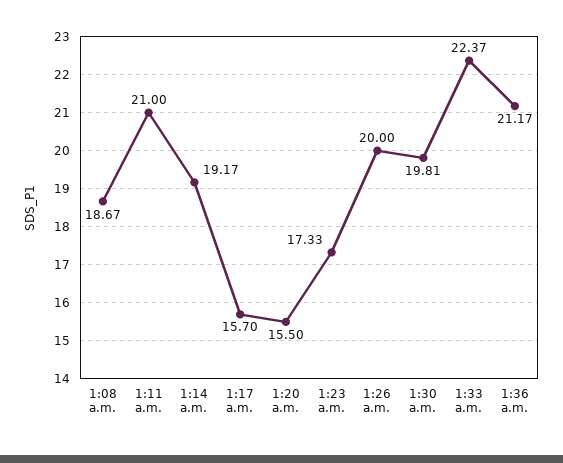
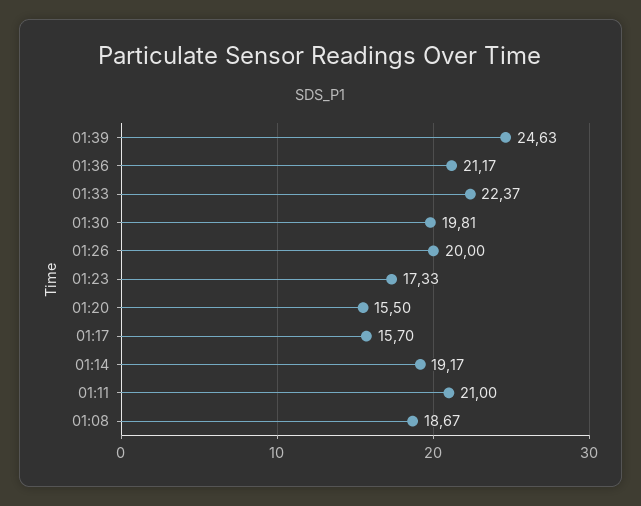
01:39: none -> 24.63

